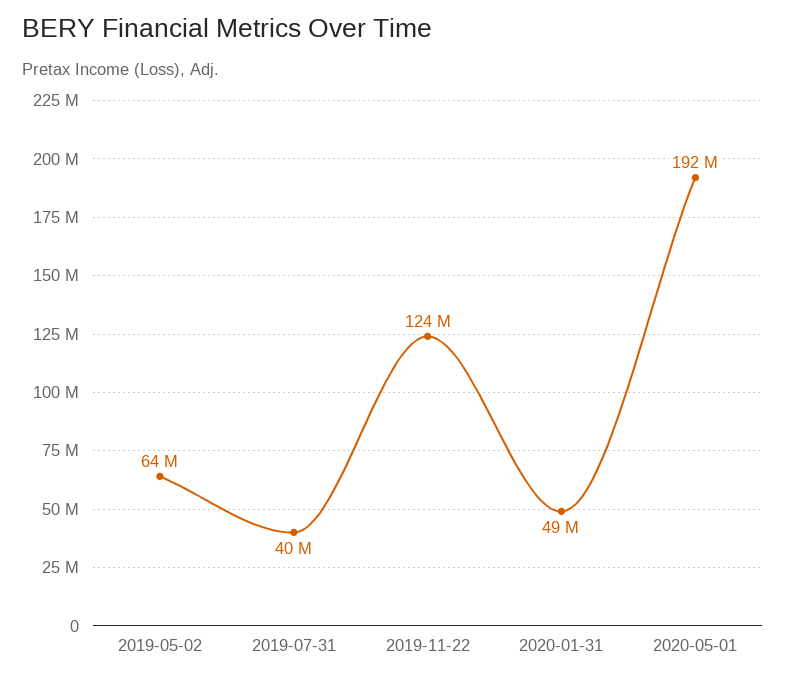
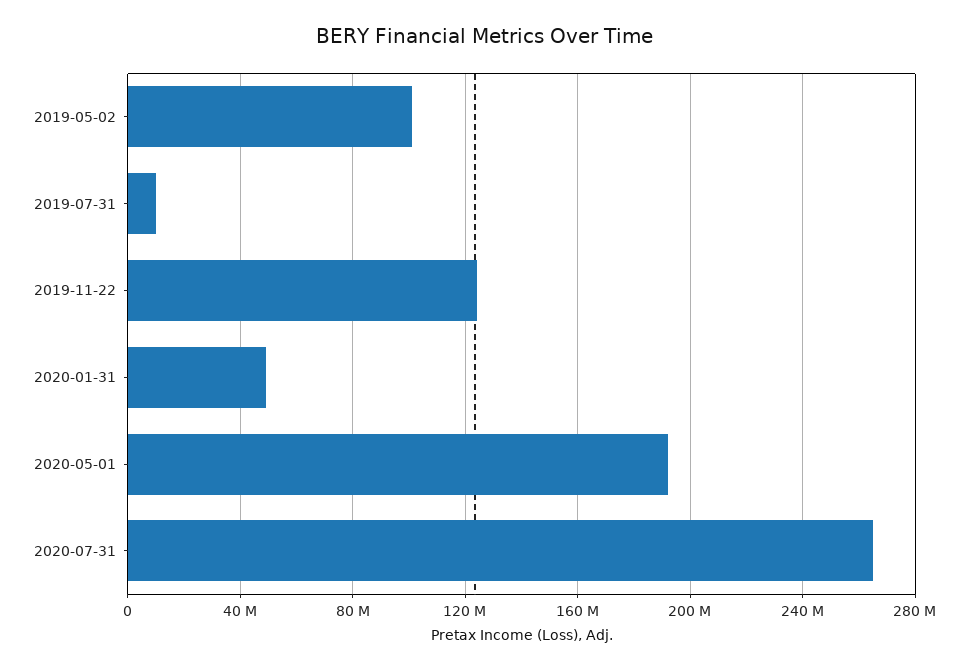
2019-05-02: 64000000 -> 100000000
2019-07-31: 40000000 -> 10000000
2020-07-31: none -> 265000000

